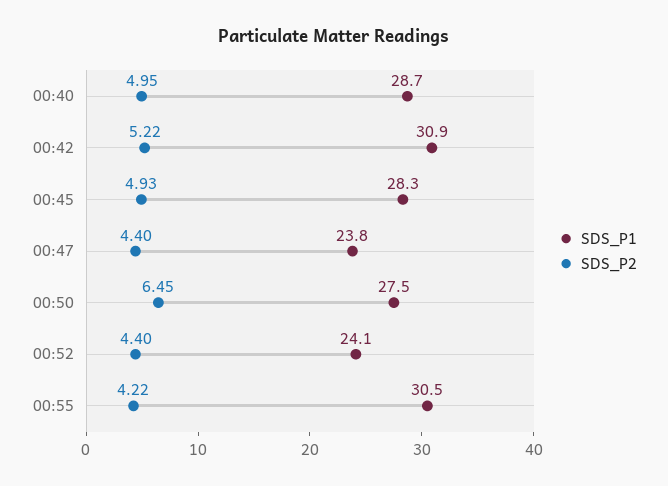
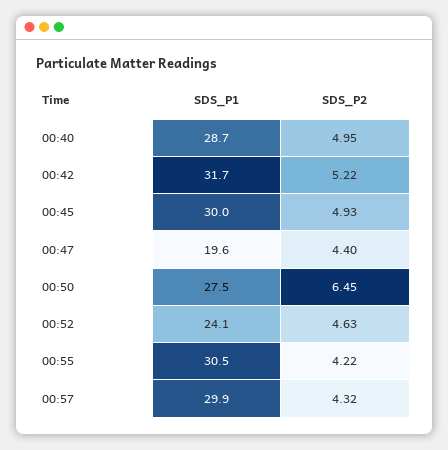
SDS_P1, 00:42: 30.9 -> 31.7
SDS_P1, 00:45: 28.3 -> 30
SDS_P1, 00:47: 23.8 -> 19.6
SDS_P2, 00:52: 4.4 -> 4.63
SDS_P1, 00:57: none -> 29.9
SDS_P2, 00:57: none -> 4.32

